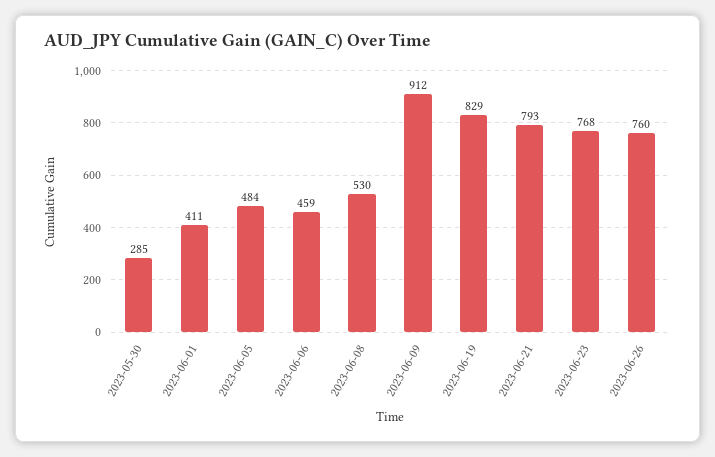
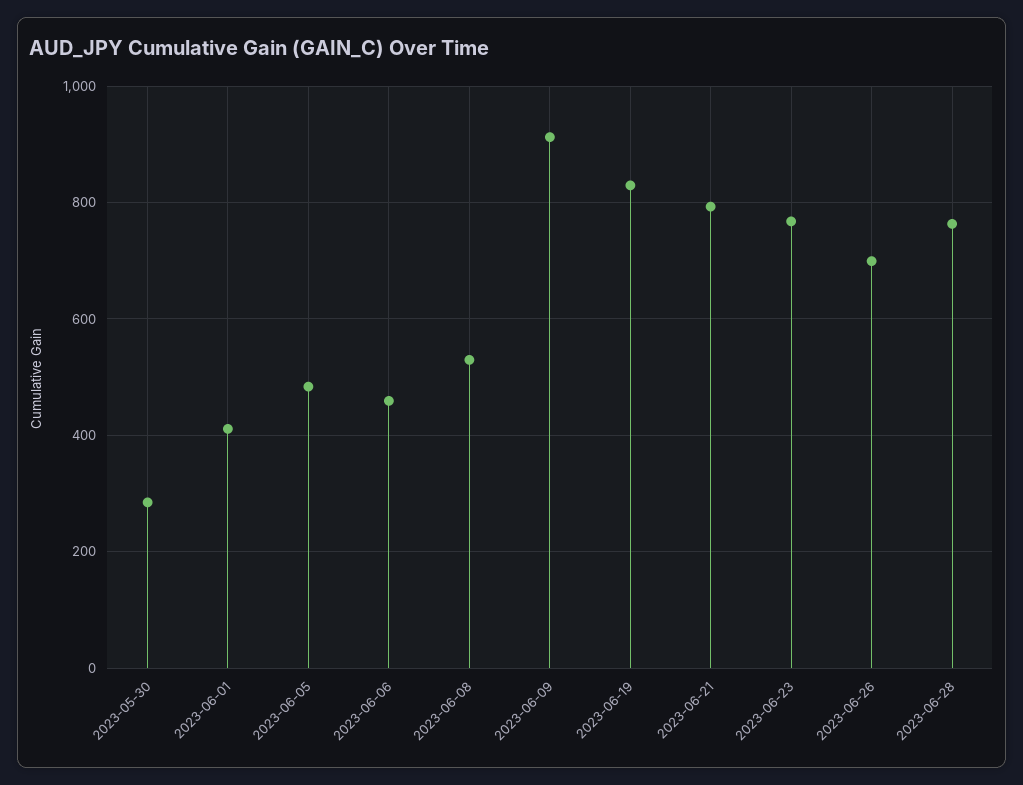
2023-06-26: 760 -> 700
2023-06-28: none -> 760

